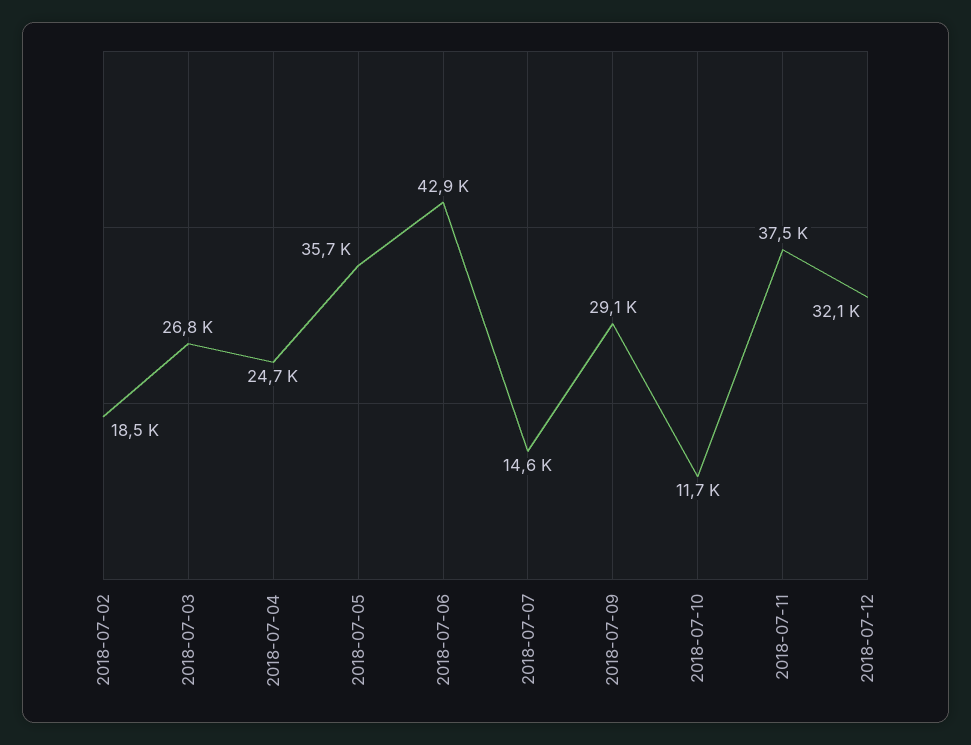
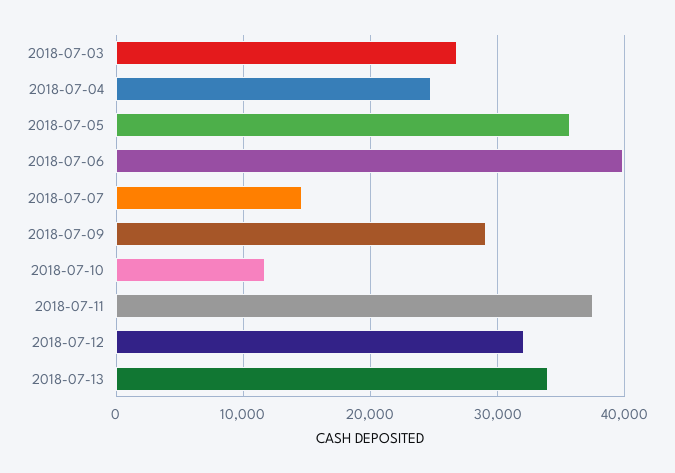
2018-07-02: 18500 -> none
2018-07-06: 42900 -> 40000
2018-07-13: none -> 34000

